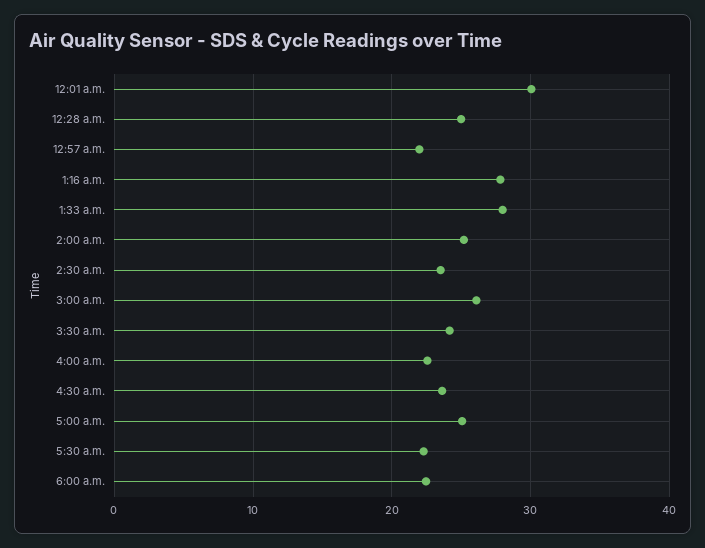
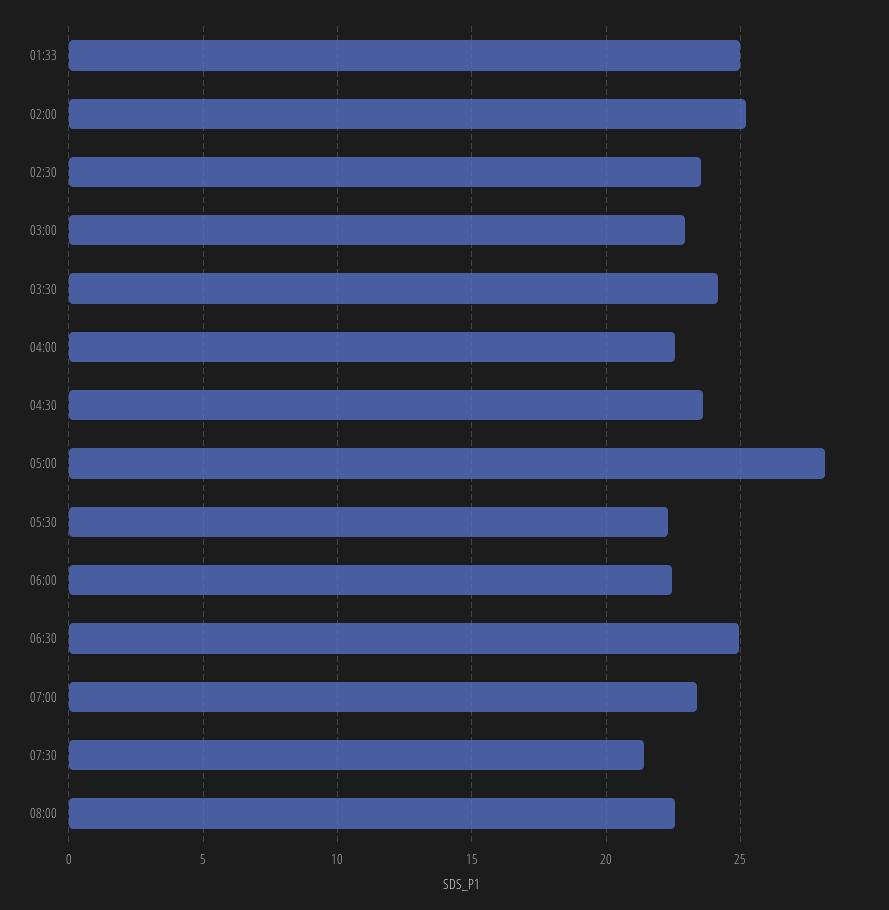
12:01 a.m.: 30 -> none
12:28 a.m.: 25 -> none
12:57 a.m.: 22 -> none
1:16 a.m.: 28 -> none
1:33 a.m.: 28 -> 25
3:00 a.m.: 26 -> 23
5:00 a.m.: 25 -> 28
06:30: none -> 25
07:00: none -> 23.5
07:30: none -> 21.5
08:00: none -> 22.5

